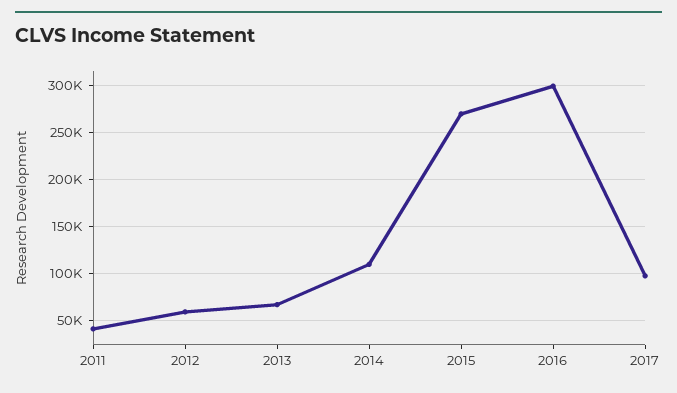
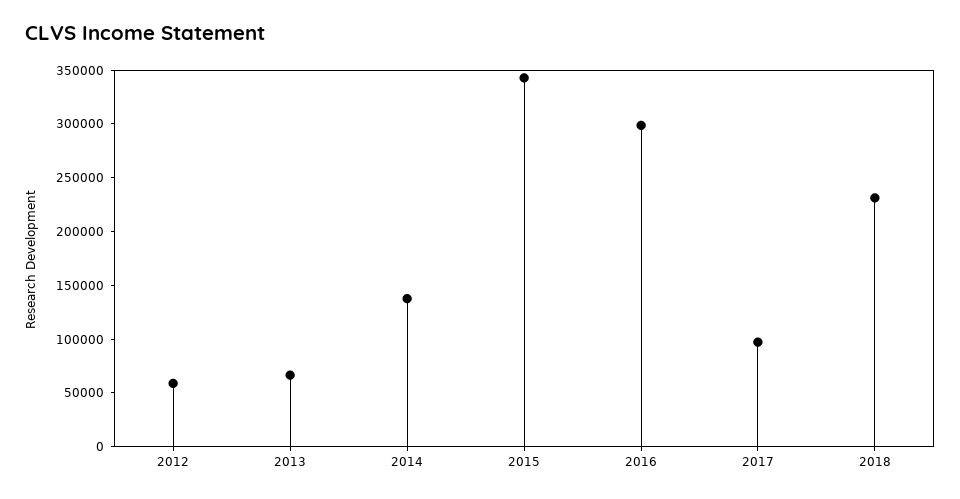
2011: 40000 -> none
2014: 110000 -> 140000
2015: 270000 -> 340000
2018: none -> 230000

